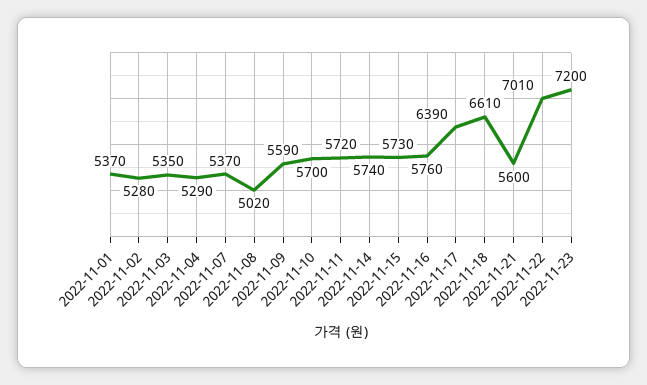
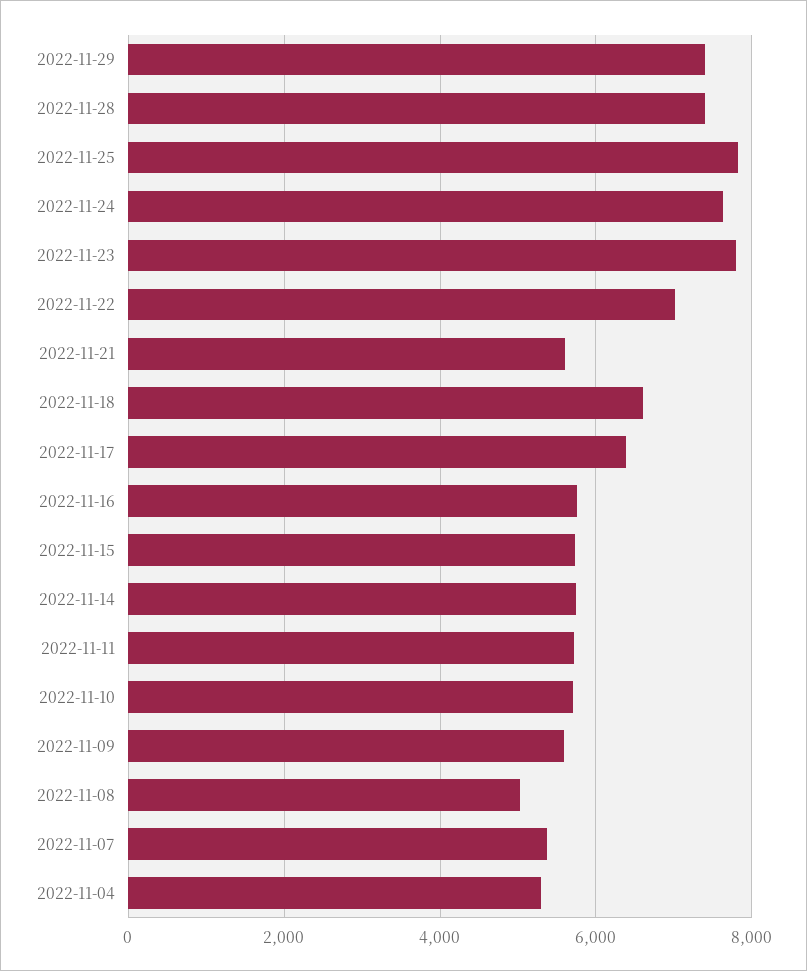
2022-11-01: 5370 -> none
2022-11-02: 5280 -> none
2022-11-03: 5350 -> none
2022-11-23: 7200 -> 7800
2022-11-29: none -> 7400
2022-11-28: none -> 7400
2022-11-25: none -> 7800
2022-11-24: none -> 7600

